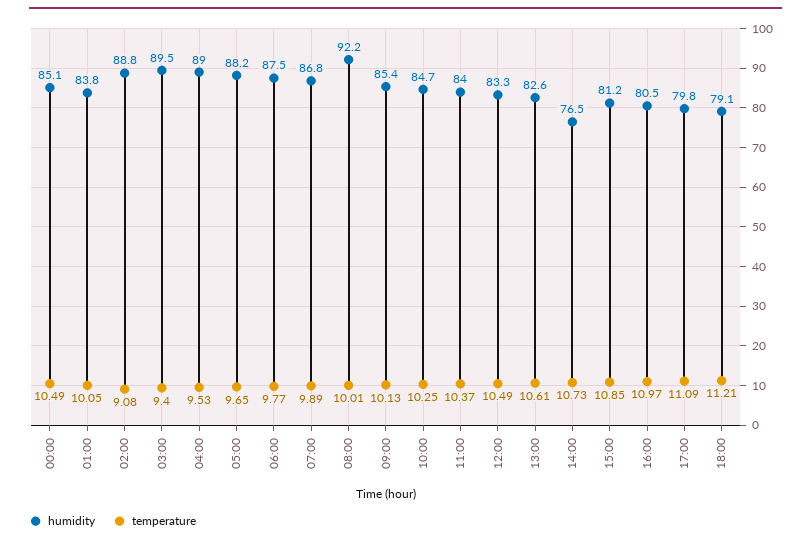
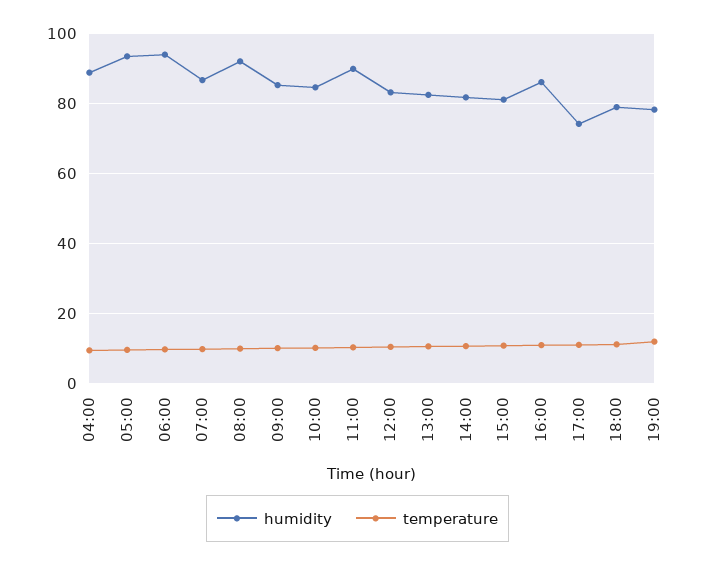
humidity, 00:00: 85.1 -> none
temperature, 00:00: 10.49 -> none
humidity, 01:00: 83.8 -> none
temperature, 01:00: 10.05 -> none
humidity, 02:00: 88.8 -> none
temperature, 02:00: 9.08 -> none
humidity, 03:00: 89.5 -> none
temperature, 03:00: 9.4 -> none
humidity, 05:00: 88.2 -> 94
humidity, 06:00: 87.5 -> 94
humidity, 11:00: 84 -> 90
humidity, 14:00: 76.5 -> 82
humidity, 16:00: 80.5 -> 86
humidity, 17:00: 79.8 -> 74
humidity, 19:00: none -> 78
temperature, 19:00: none -> 12

